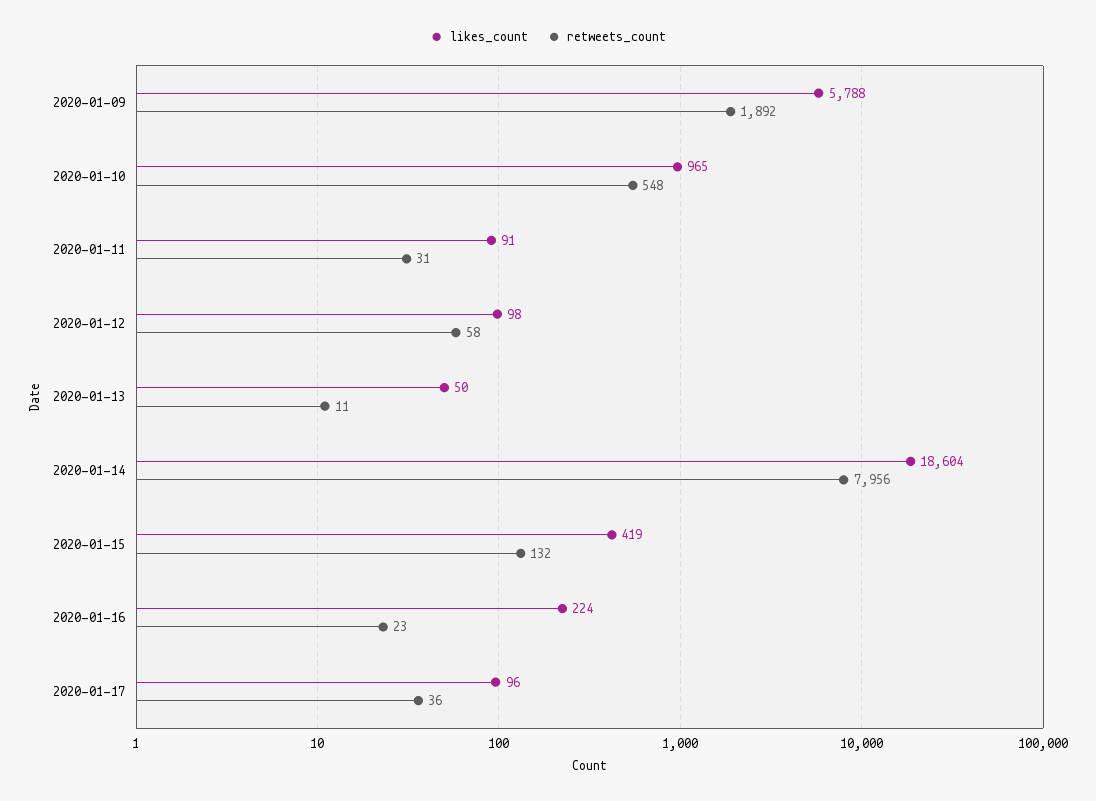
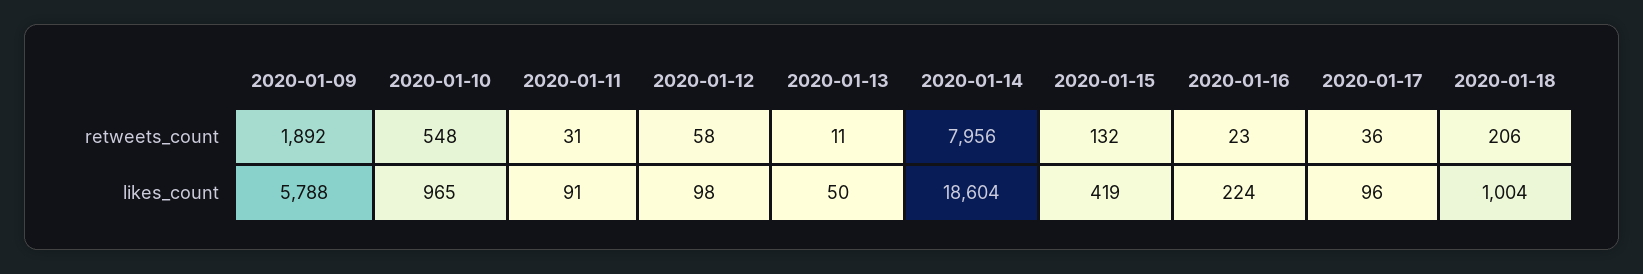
retweets_count, 2020-01-18: none -> 206
likes_count, 2020-01-18: none -> 1004

